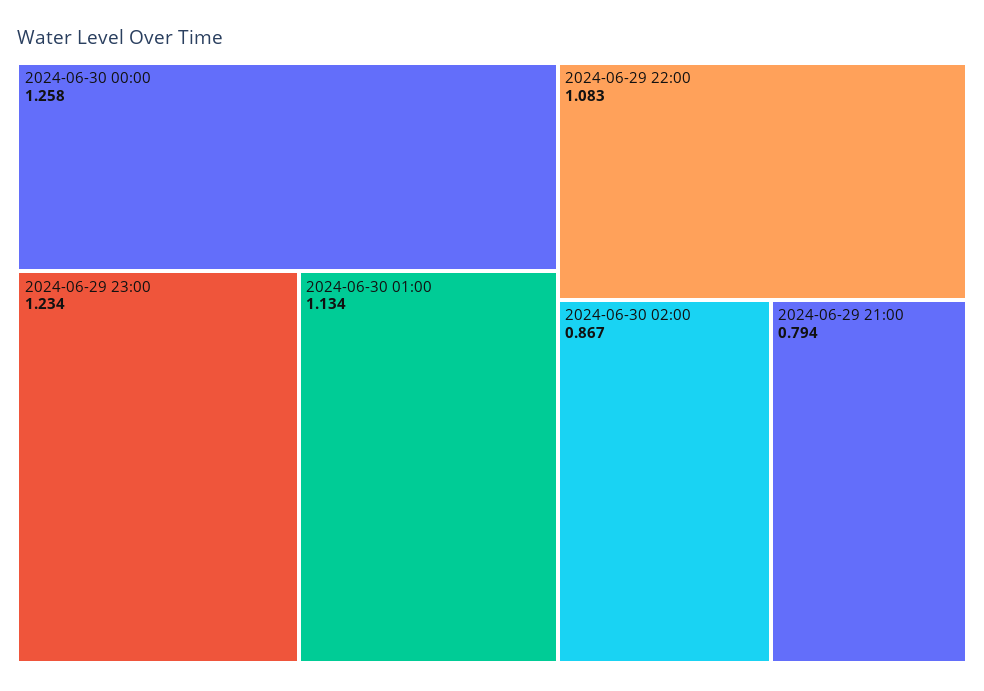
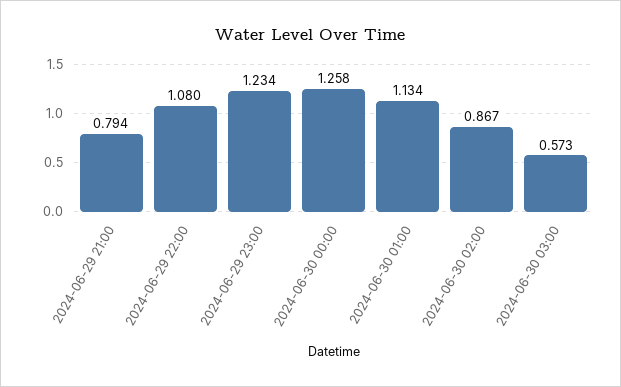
2024-06-29 22:00: 1.083 -> 1.08
2024-06-30 03:00: none -> 0.573

